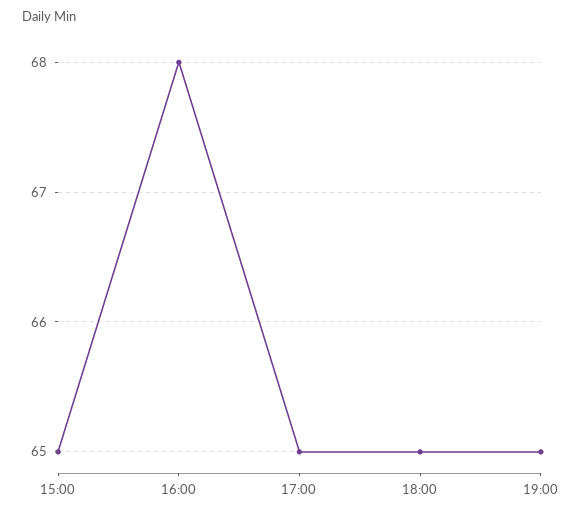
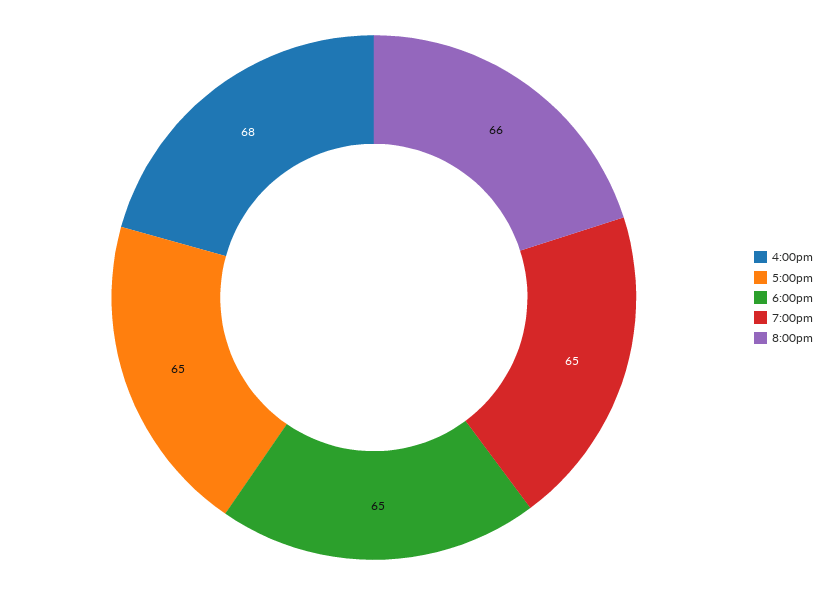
15:00: 65 -> none
8:00pm: none -> 66

